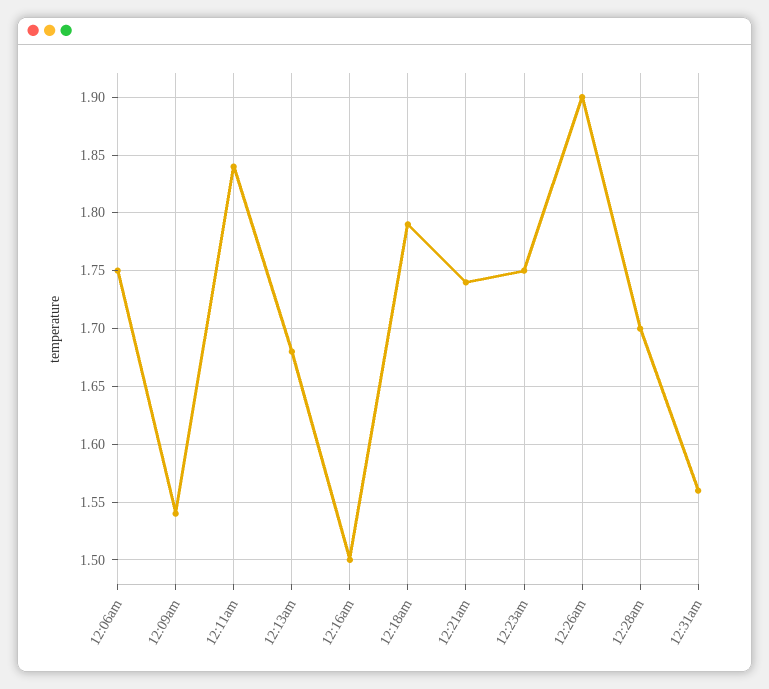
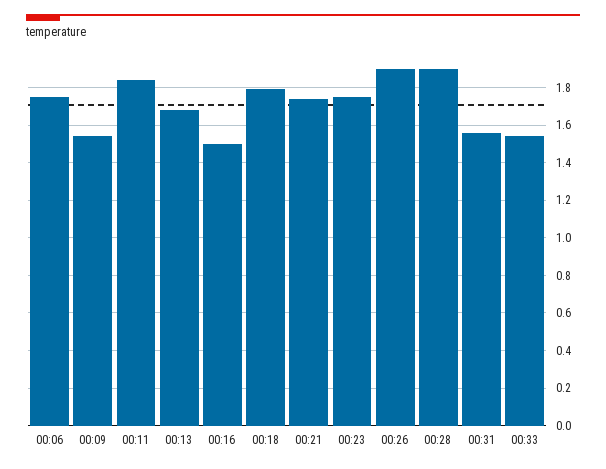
12:28am: 1.7 -> 1.9
00:33: none -> 1.55

